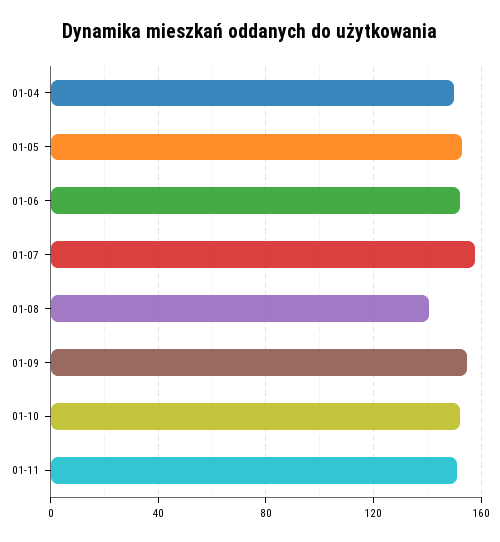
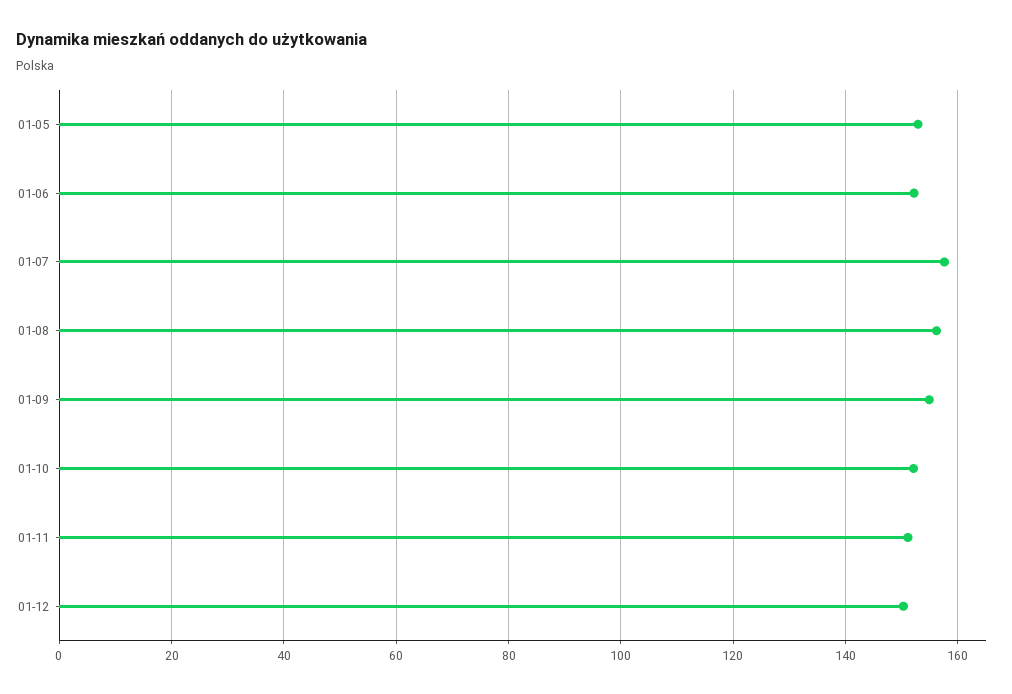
01-04: 150 -> none
01-08: 140 -> 156
01-12: none -> 150

